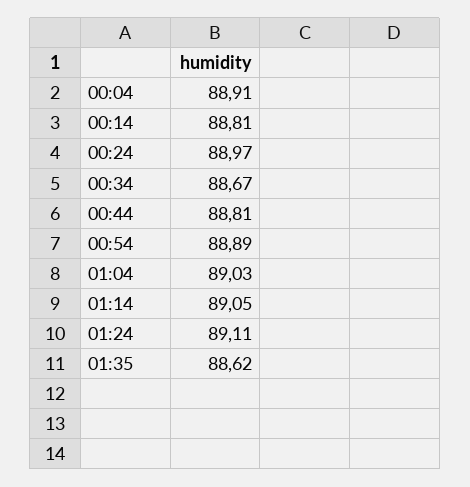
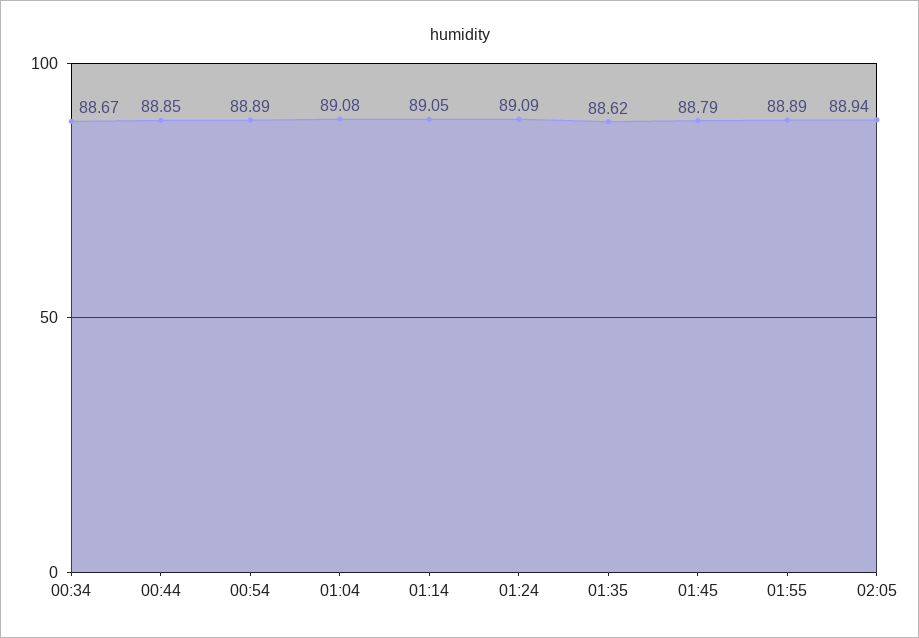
00:04: 88.91 -> none
00:14: 88.81 -> none
00:24: 88.97 -> none
00:44: 88.81 -> 88.85
01:04: 89.03 -> 89.08
01:24: 89.11 -> 89.09
01:45: none -> 88.79
01:55: none -> 88.89
02:05: none -> 88.94

